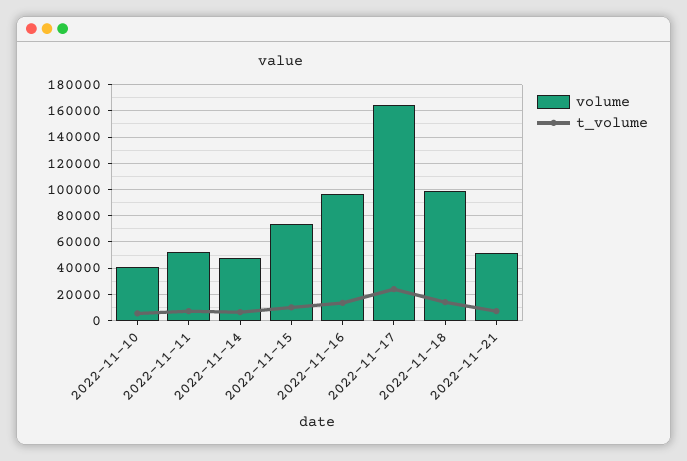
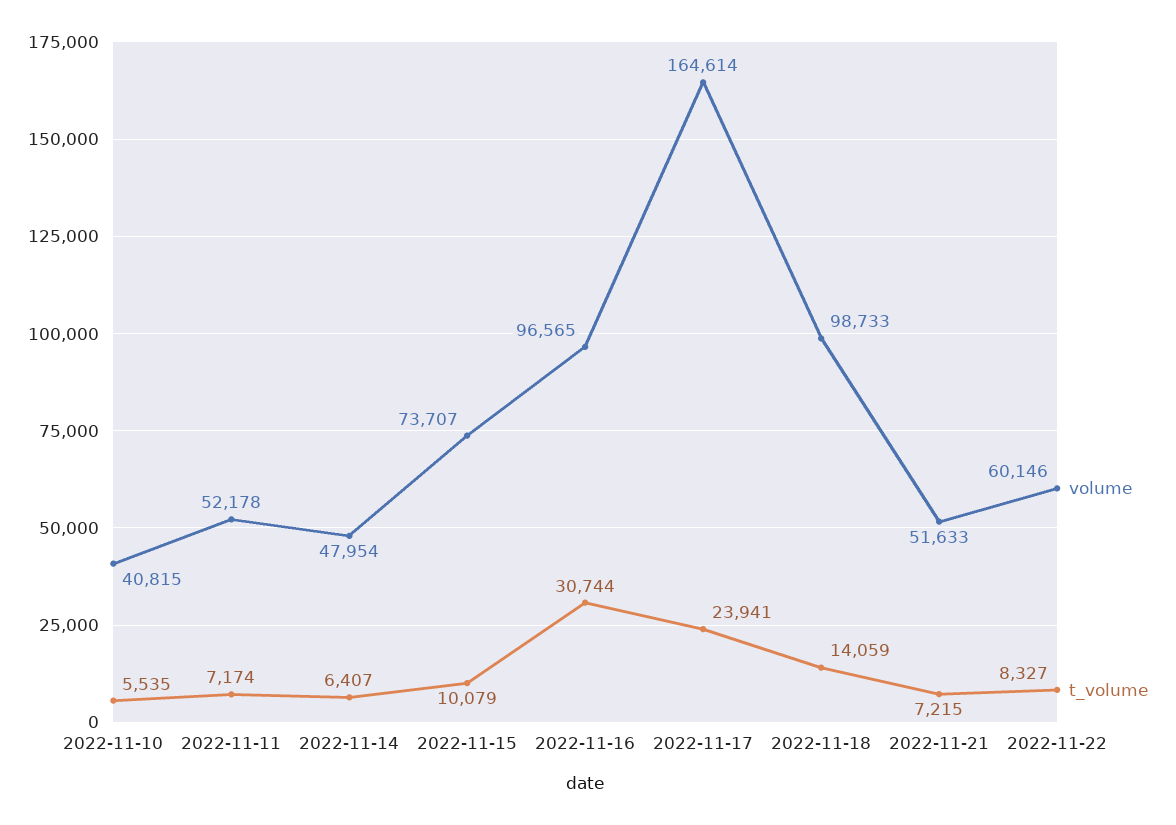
t_volume, 2022-11-16: 15000 -> 30744
volume, 2022-11-22: none -> 60146
t_volume, 2022-11-22: none -> 8327

